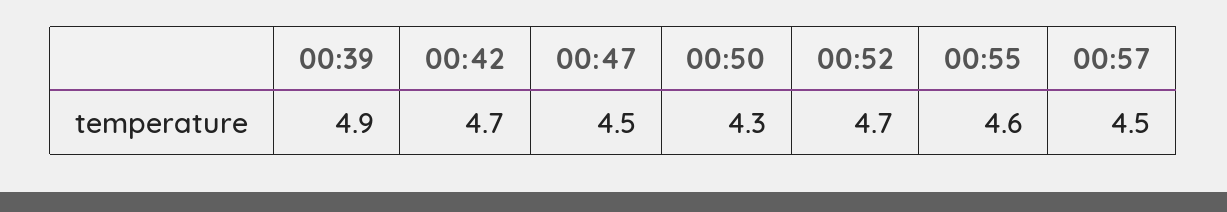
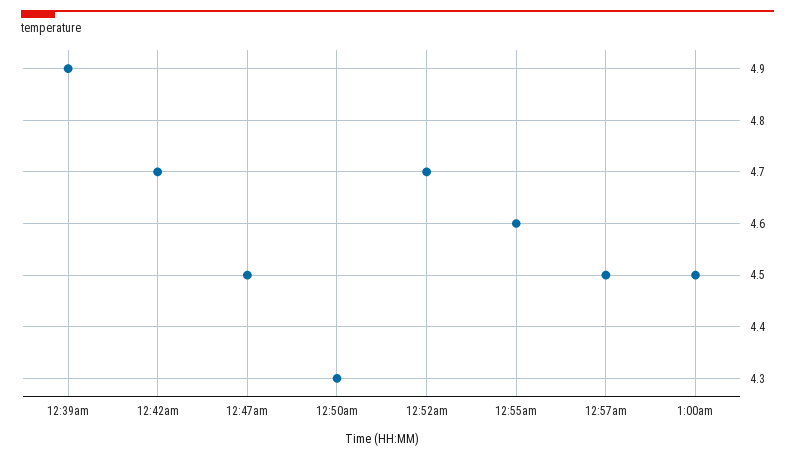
1:00am: none -> 4.5

